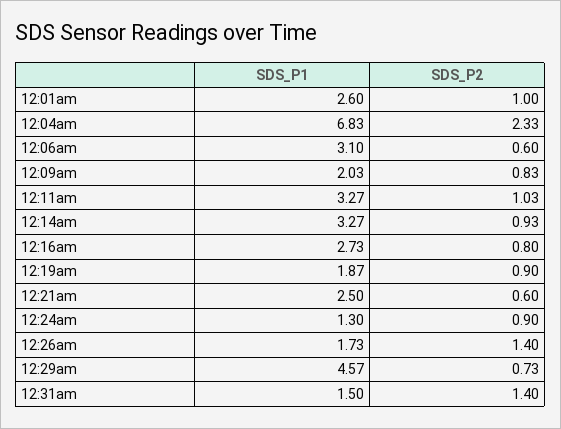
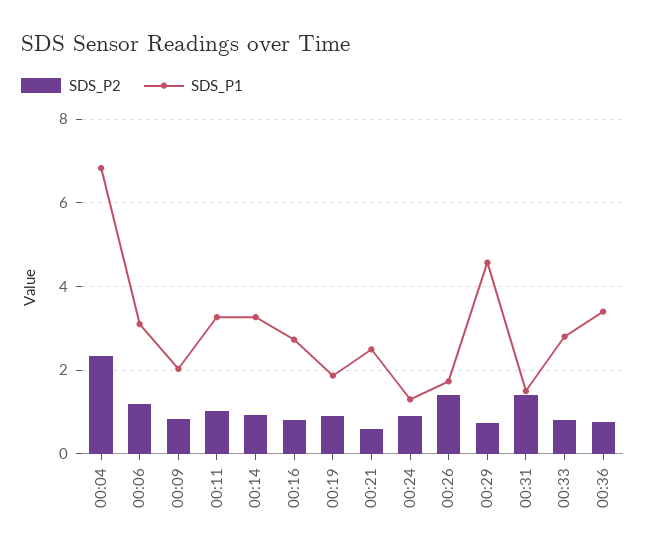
SDS_P1, 12:01am: 2.6 -> none
SDS_P2, 12:01am: 1 -> none
SDS_P2, 12:06am: 0.6 -> 1.2
SDS_P2, 00:33: none -> 0.8
SDS_P1, 00:33: none -> 2.8
SDS_P2, 00:36: none -> 0.8
SDS_P1, 00:36: none -> 3.4

